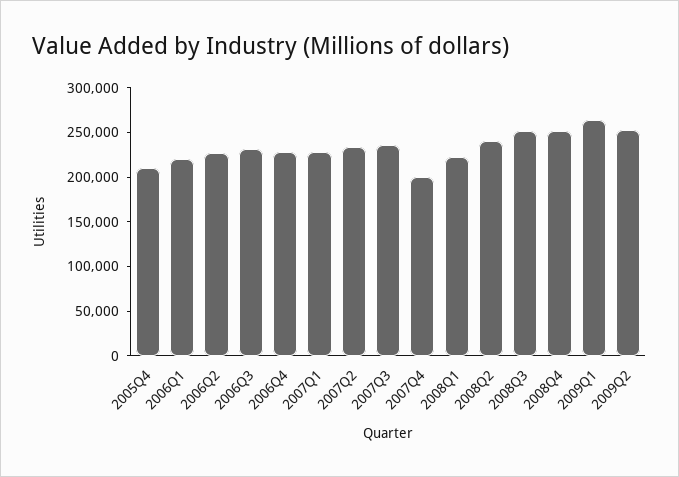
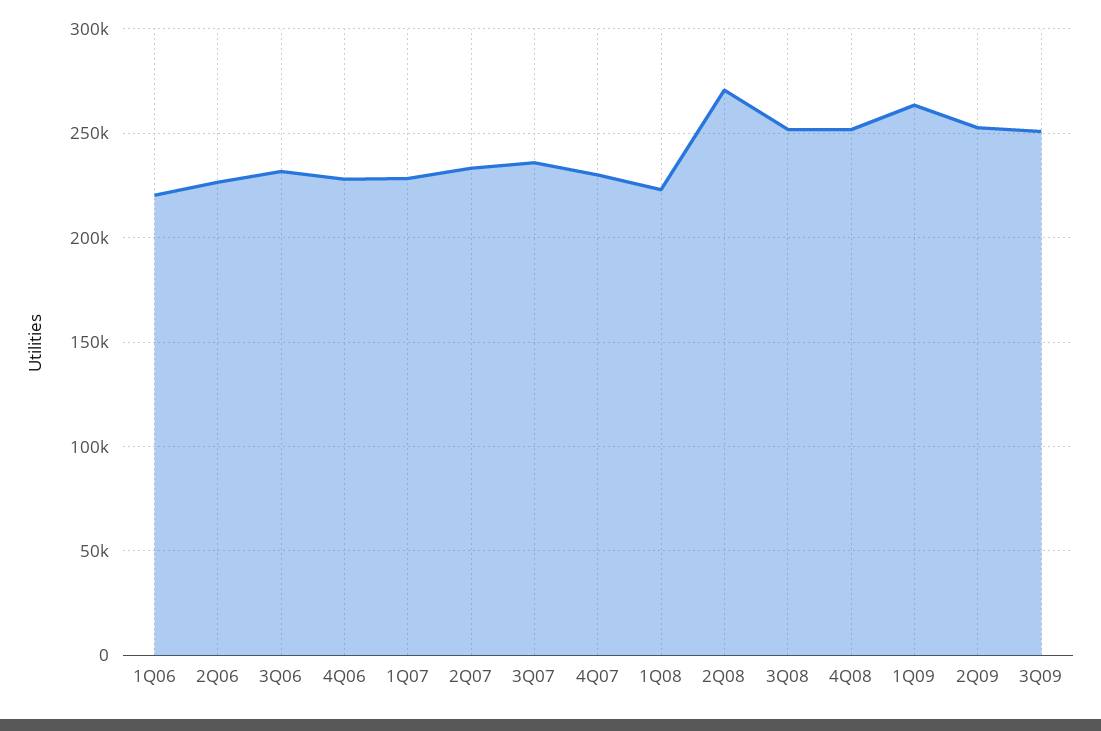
2005Q4: 210000 -> none
2007Q4: 200000 -> 230000
2008Q2: 240000 -> 270000
3Q09: none -> 250000

